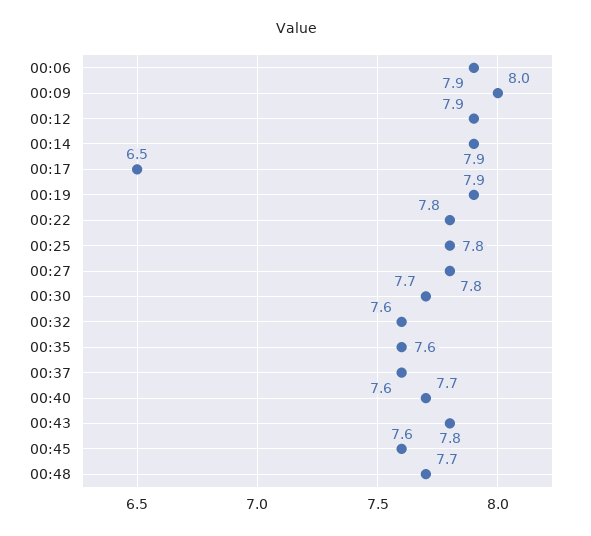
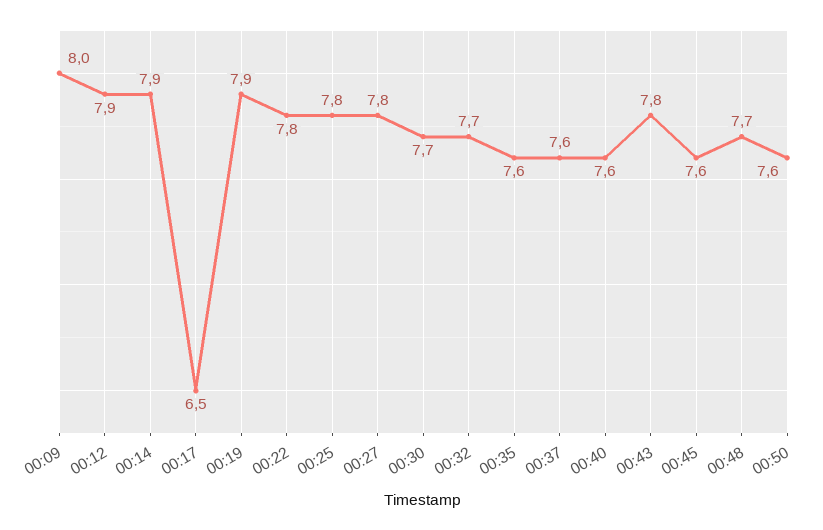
00:06: 7.9 -> none
00:32: 7.6 -> 7.7
00:40: 7.7 -> 7.6
00:50: none -> 7.6

